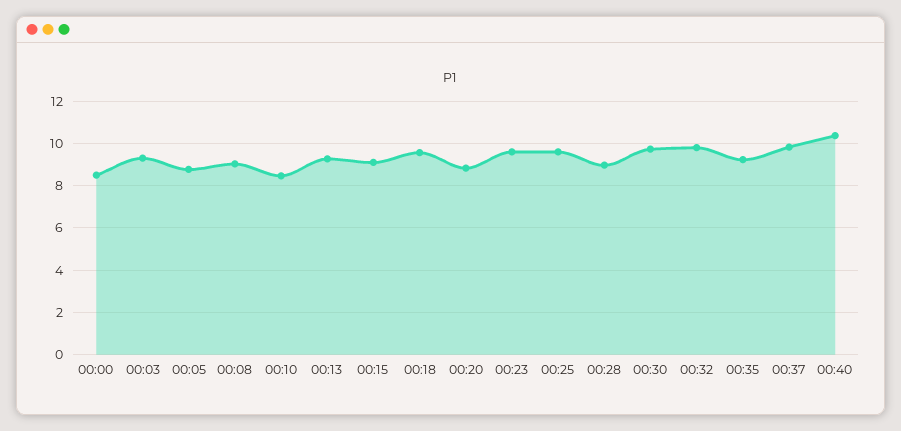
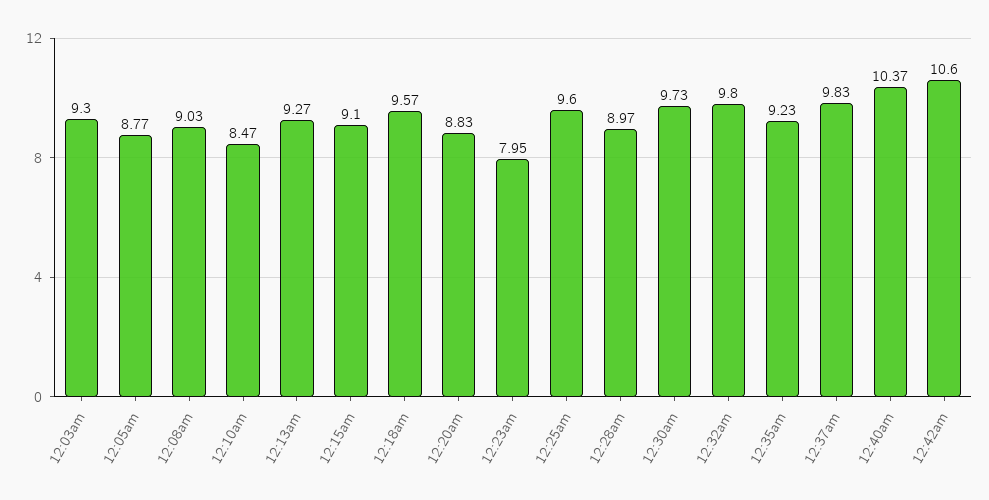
00:00: 8.5 -> none
00:23: 9.5 -> 7.95
12:42am: none -> 10.6

